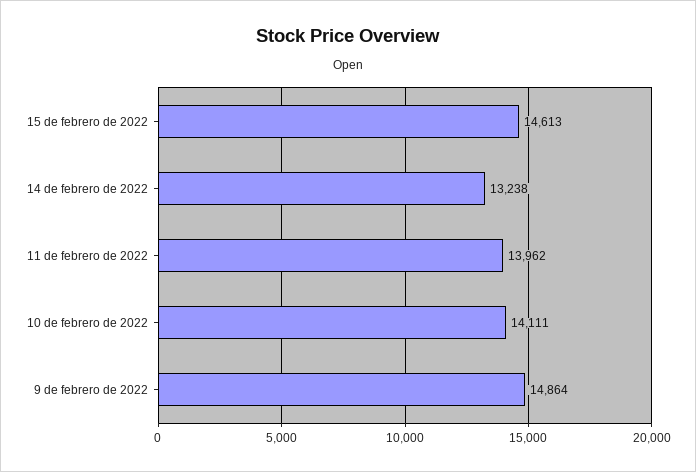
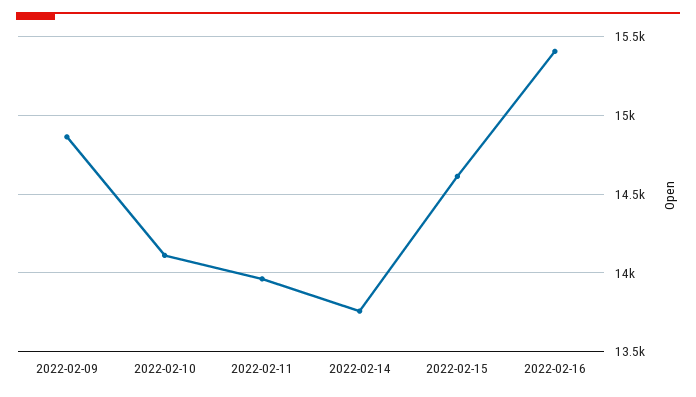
14 de febrero de 2022: 13238 -> 13750
2022-02-16: none -> 15400

